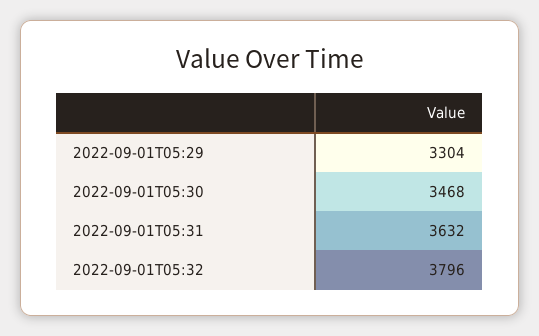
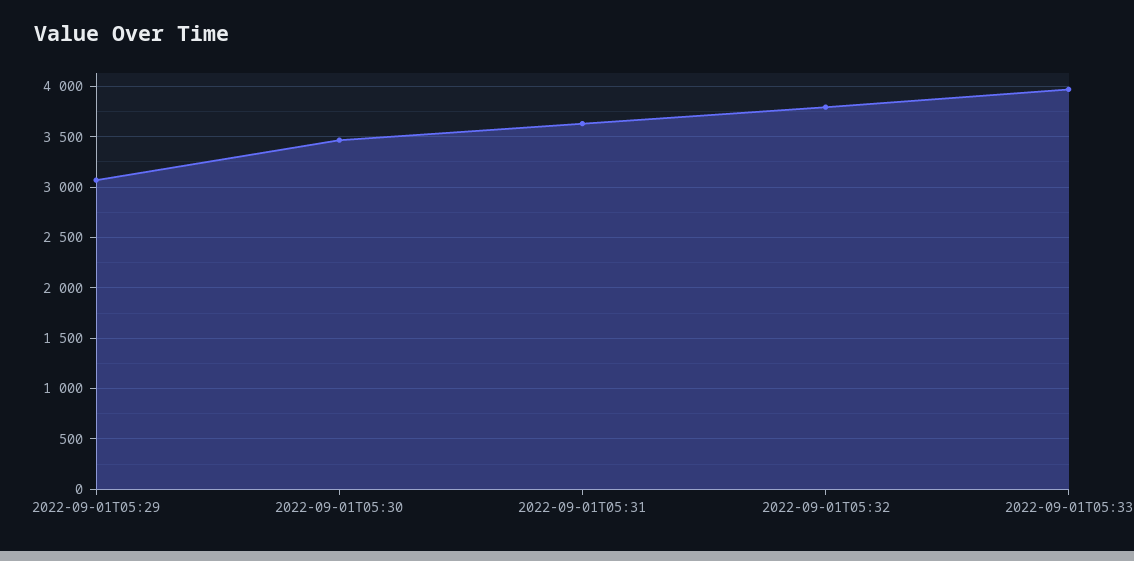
2022-09-01T05:29: 3304 -> 3100
2022-09-01T05:33: none -> 4000

